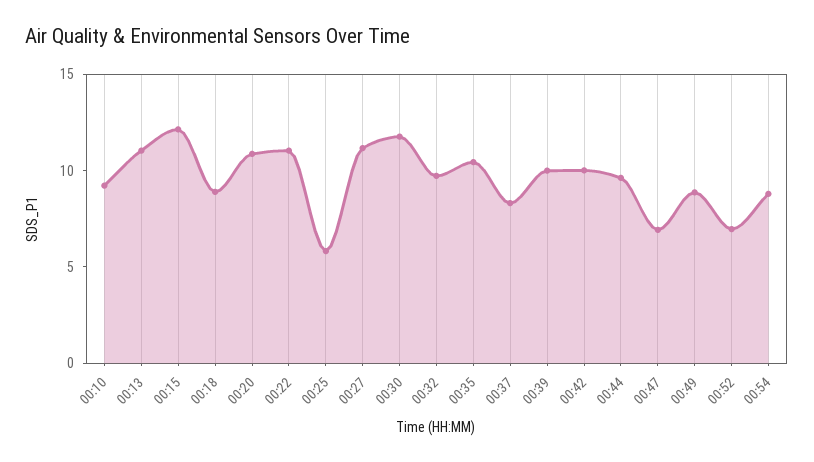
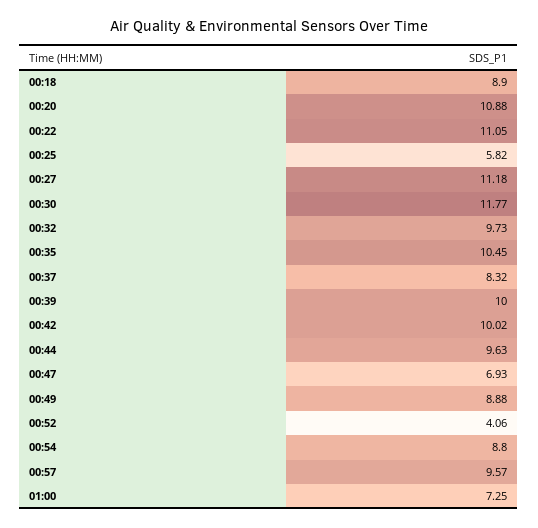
00:10: 9 -> none
00:13: 11 -> none
00:15: 12 -> none
00:52: 7 -> 4.06
00:57: none -> 9.57
01:00: none -> 7.25

